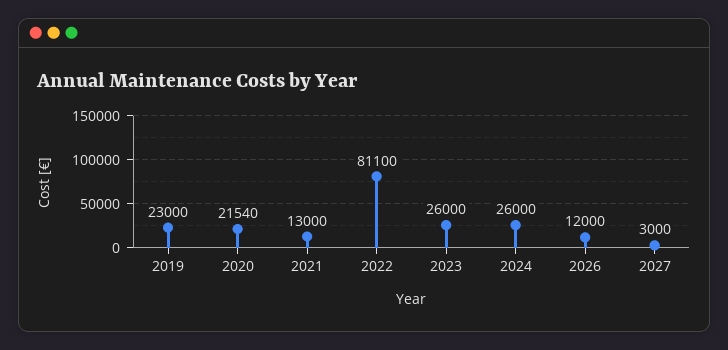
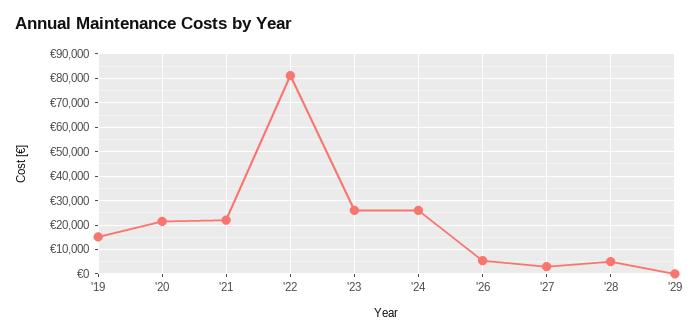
2019: 23000 -> 15000
2021: 13000 -> 22500
2026: 12000 -> 5000
'28: none -> 5000
'29: none -> 0

